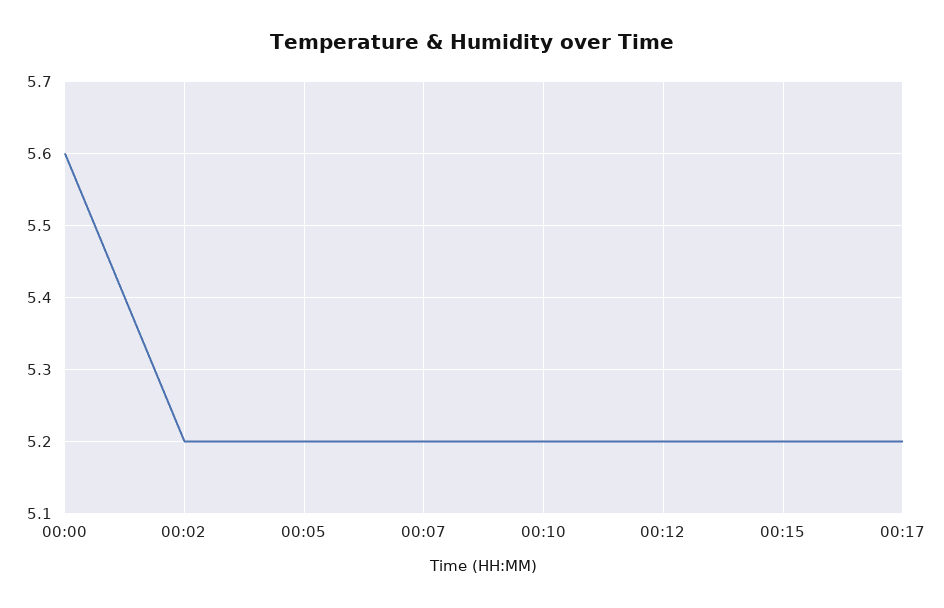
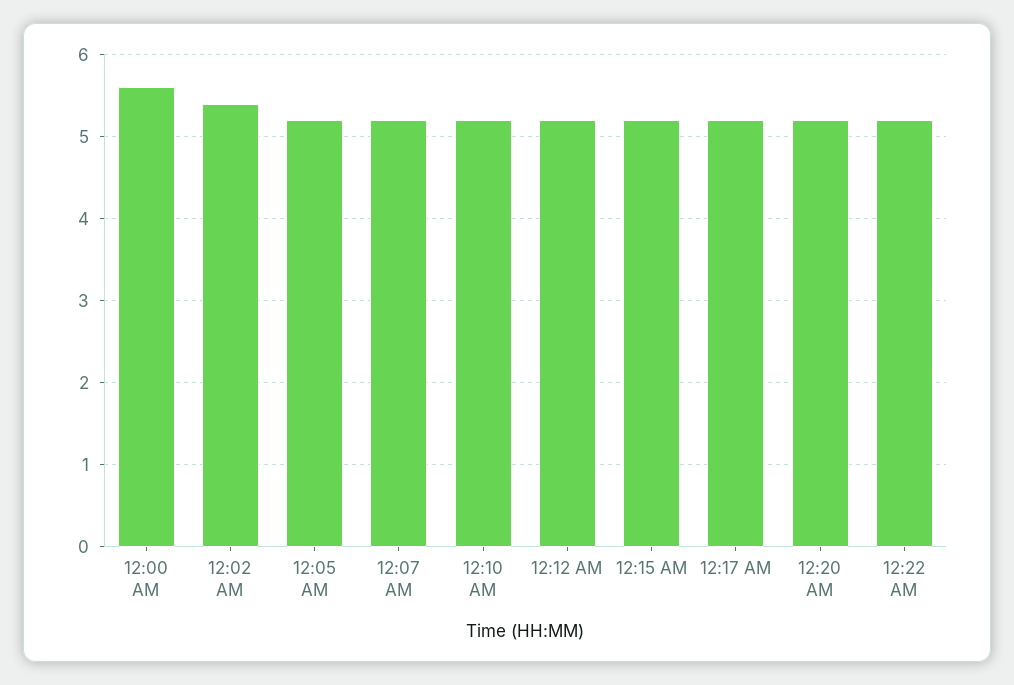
00:02: 5.2 -> 5.4
12:20 AM: none -> 5.2
12:22 AM: none -> 5.2

